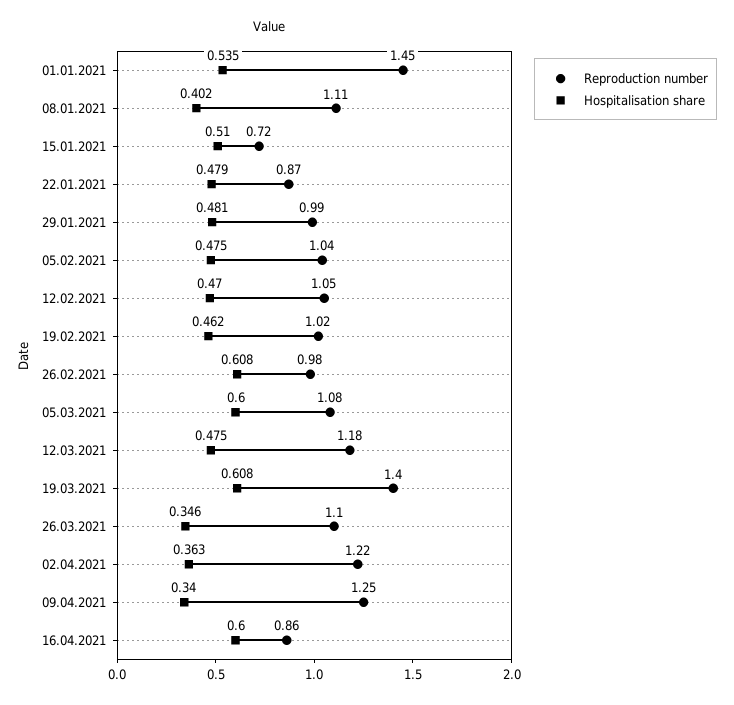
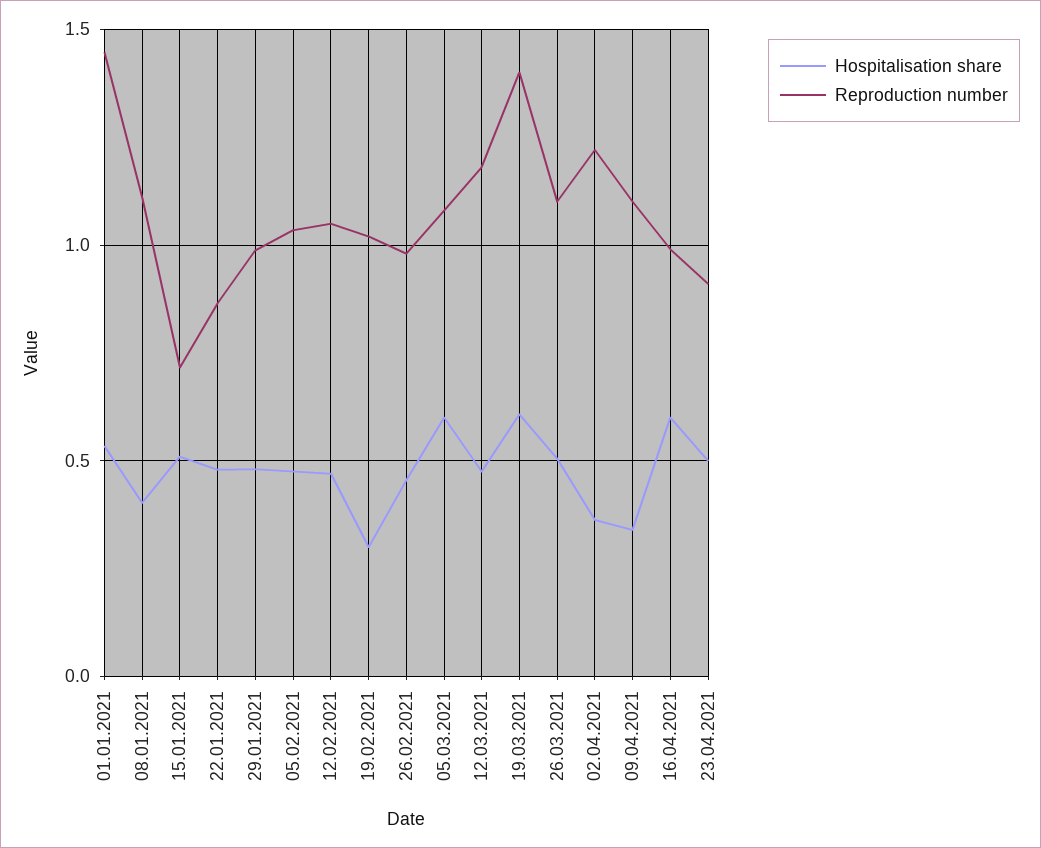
Hospitalisation share, 19.02.2021: 0.462 -> 0.3
Hospitalisation share, 26.02.2021: 0.608 -> 0.45
Hospitalisation share, 26.03.2021: 0.346 -> 0.5
Reproduction number, 09.04.2021: 1.25 -> 1.1
Reproduction number, 16.04.2021: 0.86 -> 1
Hospitalisation share, 23.04.2021: none -> 0.5
Reproduction number, 23.04.2021: none -> 0.9

